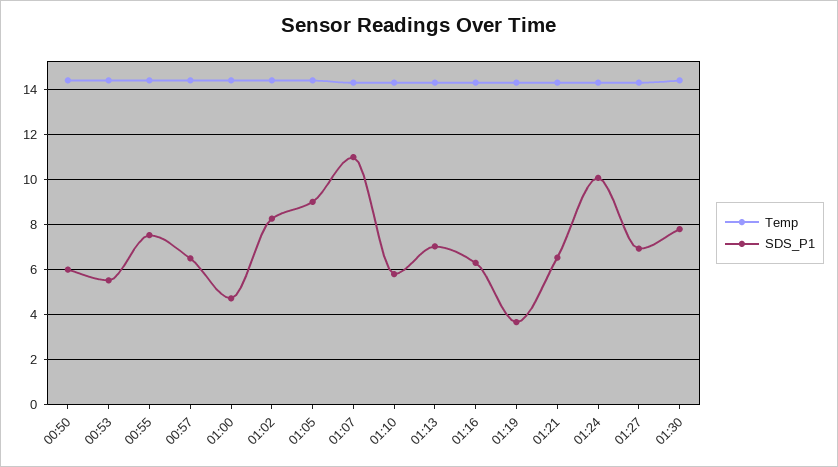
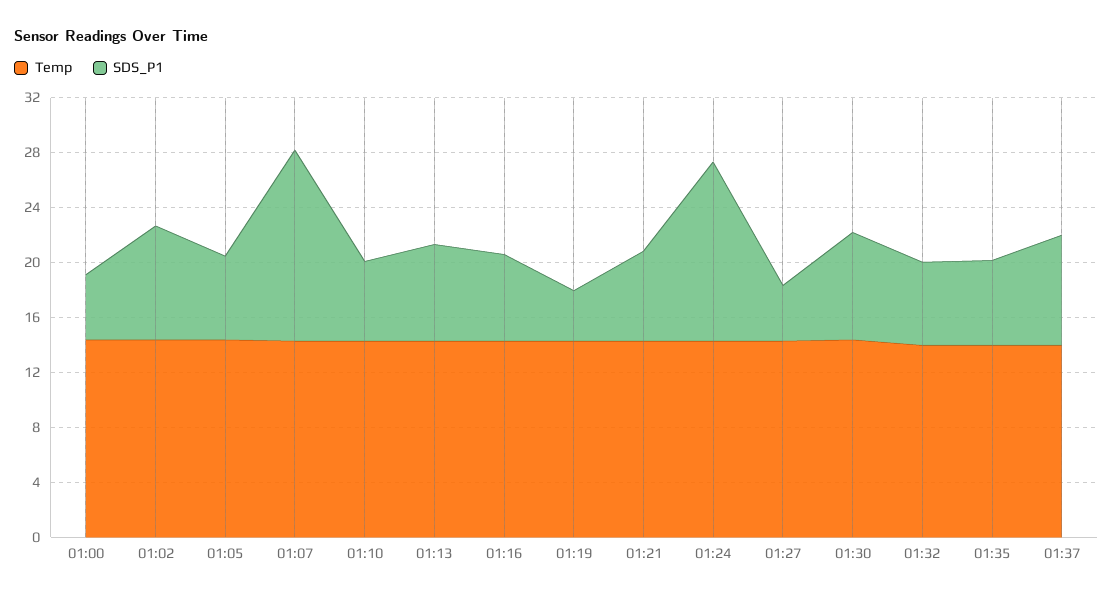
Temp, 00:50: 14.5 -> none
SDS_P1, 00:50: 6 -> none
Temp, 00:53: 14.5 -> none
SDS_P1, 00:53: 5.5 -> none
Temp, 00:55: 14.5 -> none
SDS_P1, 00:55: 7.5 -> none
Temp, 00:57: 14.5 -> none
SDS_P1, 00:57: 6.5 -> none
SDS_P1, 01:05: 9 -> 6
SDS_P1, 01:07: 11 -> 14
SDS_P1, 01:24: 10 -> 13
SDS_P1, 01:27: 7 -> 4
Temp, 01:32: none -> 14
SDS_P1, 01:32: none -> 6
Temp, 01:35: none -> 14
SDS_P1, 01:35: none -> 6
Temp, 01:37: none -> 14
SDS_P1, 01:37: none -> 8

